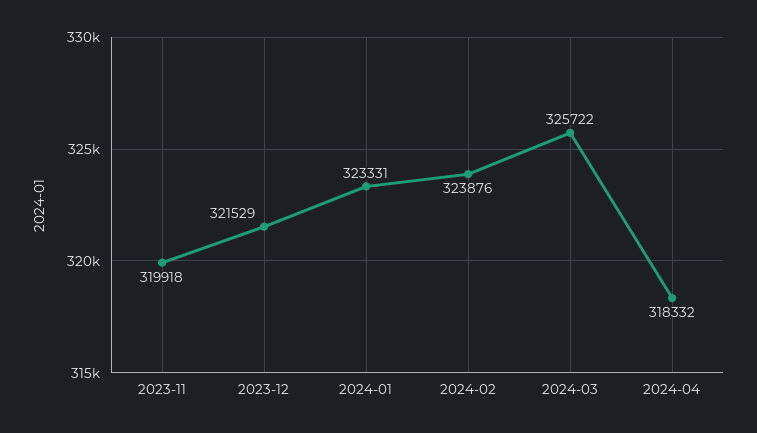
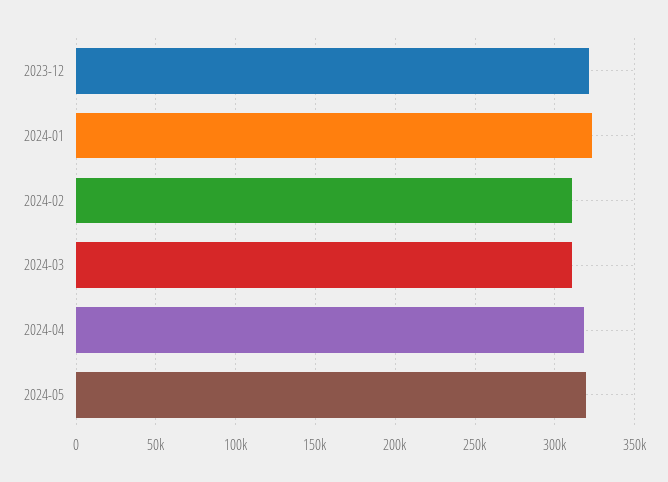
2023-11: 319918 -> none
2024-02: 323876 -> 310000
2024-03: 325722 -> 310000
2024-05: none -> 320000

